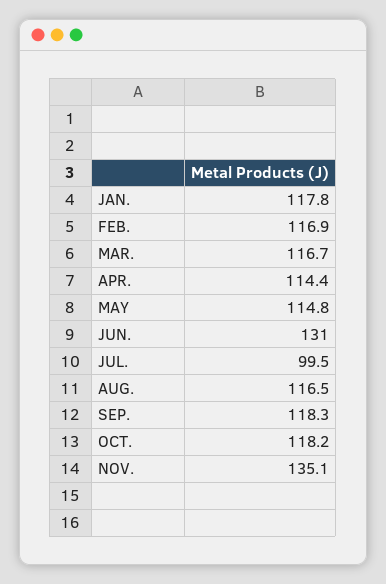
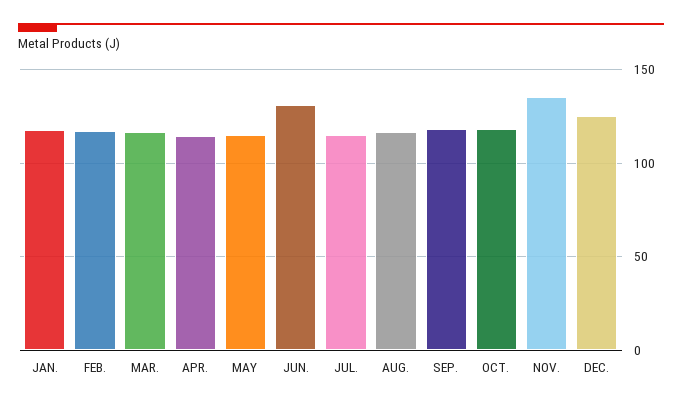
JUL.: 99.5 -> 115
DEC.: none -> 125

